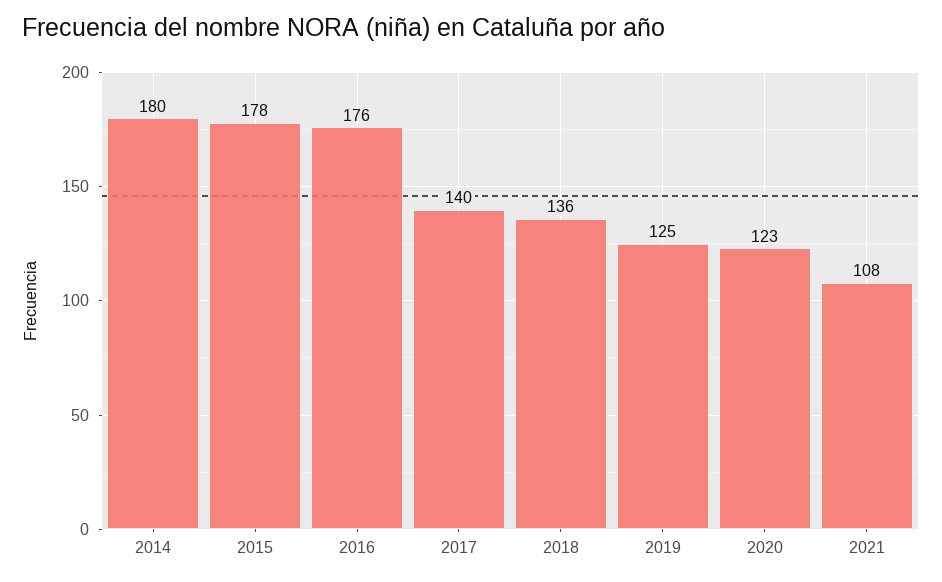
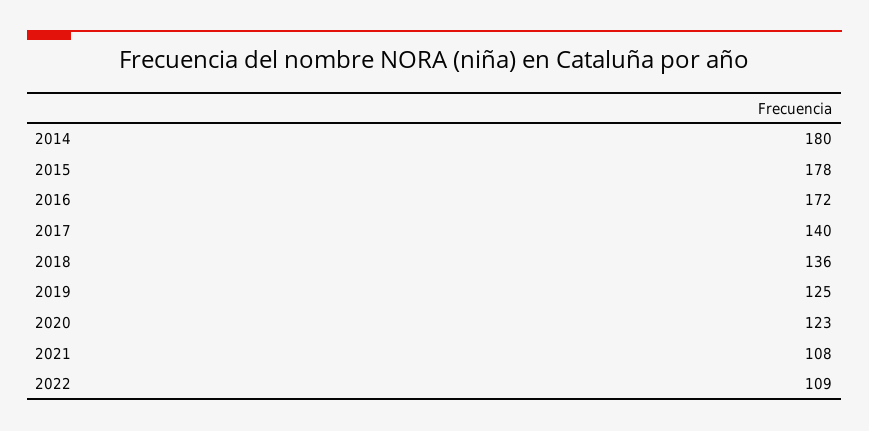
2016: 176 -> 172
2022: none -> 109

